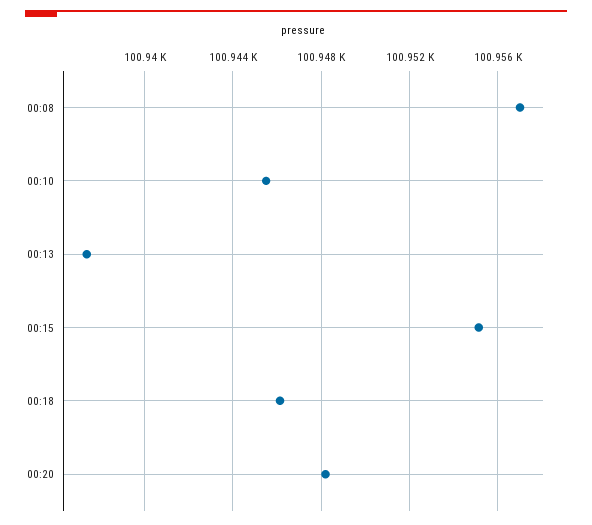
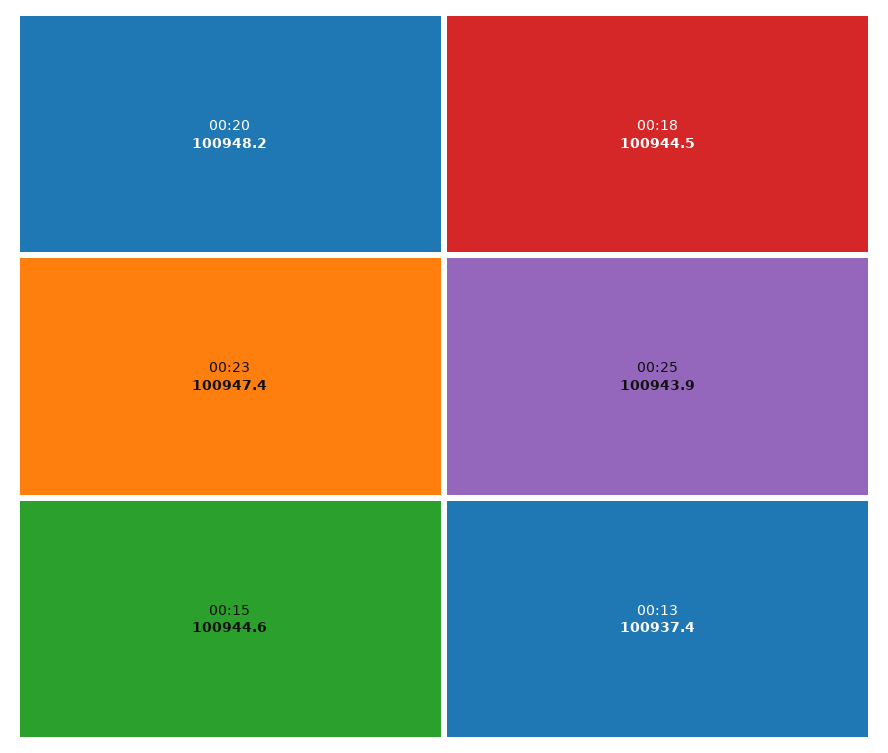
00:08: 100957 -> none
00:10: 100945.5 -> none
00:15: 100955 -> 100944.6
00:18: 100946 -> 100944.5
00:23: none -> 100947.4
00:25: none -> 100943.9

